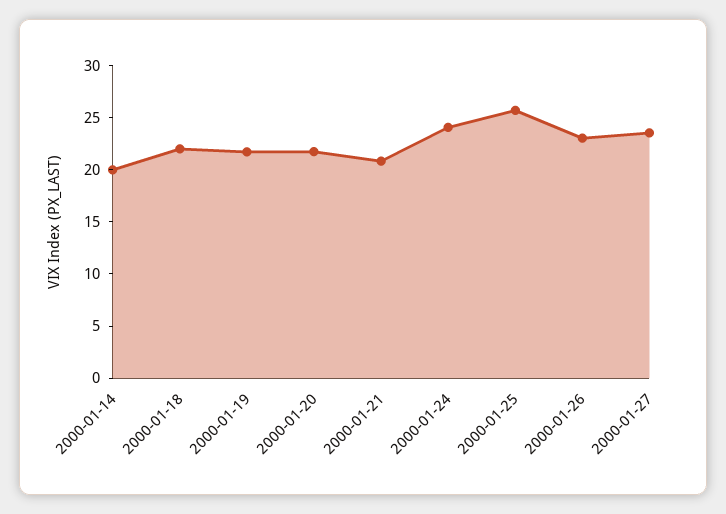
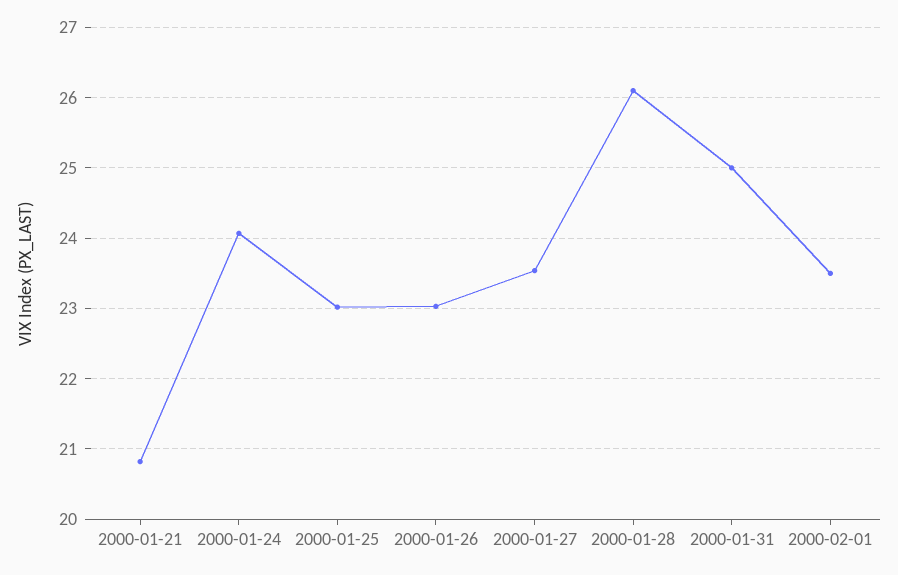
2000-01-14: 20 -> none
2000-01-18: 22 -> none
2000-01-19: 22 -> none
2000-01-20: 22 -> none
2000-01-25: 26 -> 23
2000-01-28: none -> 26.1
2000-01-31: none -> 25
2000-02-01: none -> 23.5

